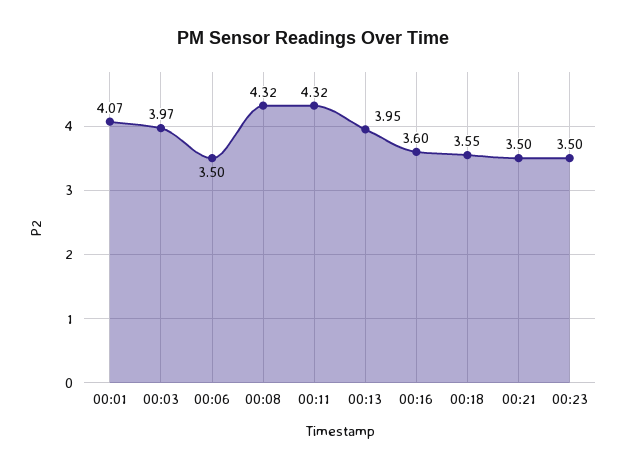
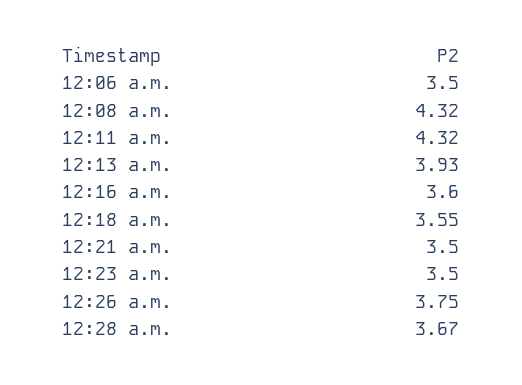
00:01: 4.07 -> none
00:03: 3.97 -> none
00:13: 3.95 -> 3.93
12:26 a.m.: none -> 3.75
12:28 a.m.: none -> 3.67

